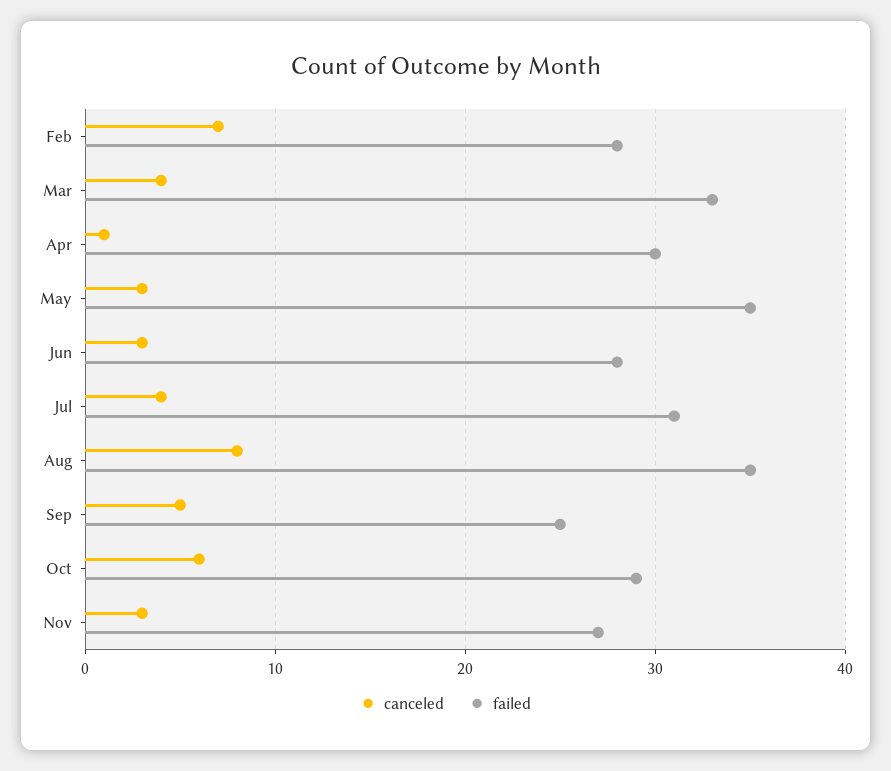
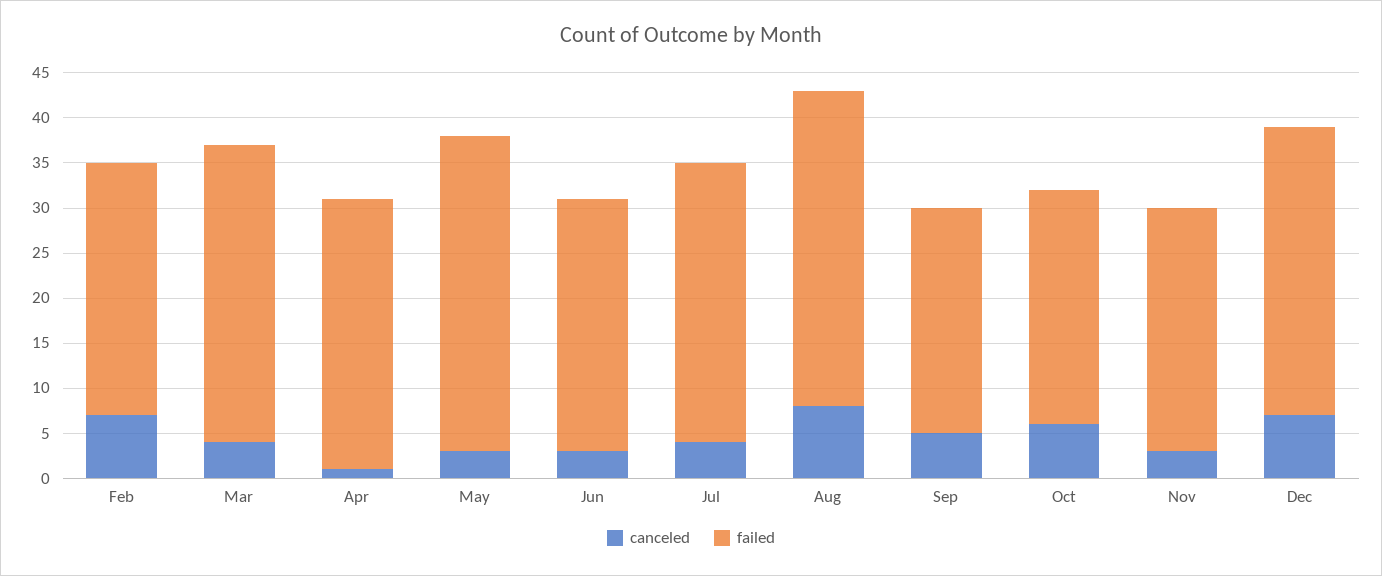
failed, Oct: 29 -> 26
canceled, Dec: none -> 7
failed, Dec: none -> 32

